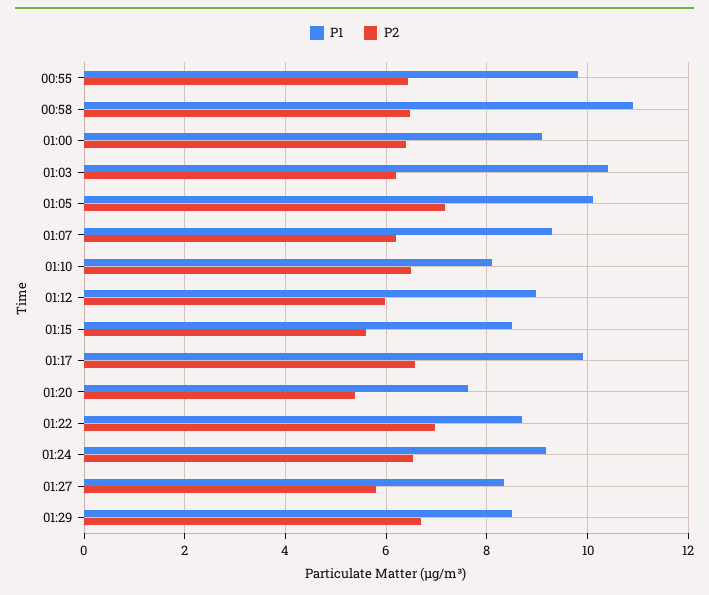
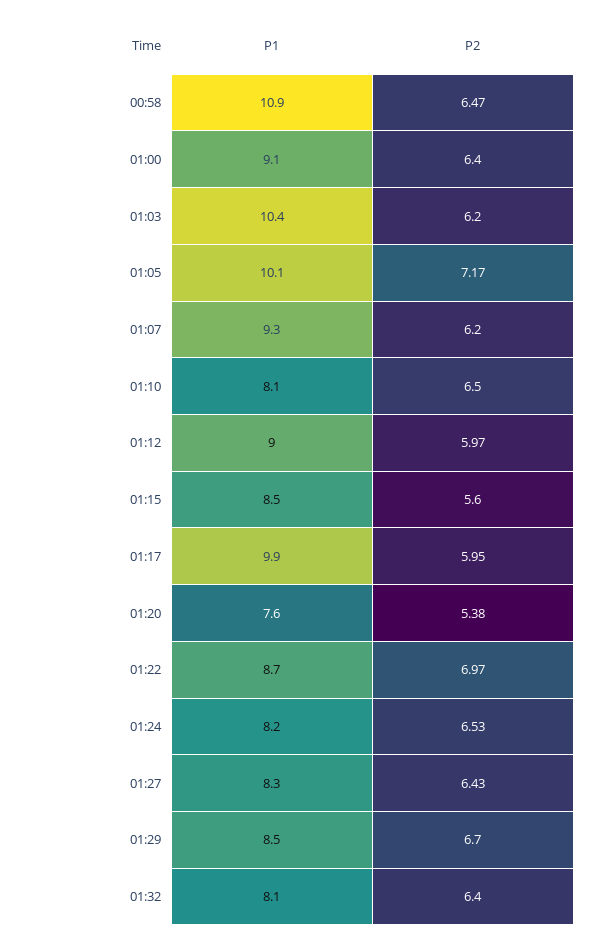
P1, 00:55: 9.8 -> none
P2, 00:55: 6.4 -> none
P2, 01:17: 6.6 -> 5.95
P1, 01:24: 9.2 -> 8.2
P2, 01:27: 5.8 -> 6.43
P1, 01:32: none -> 8.1
P2, 01:32: none -> 6.4

